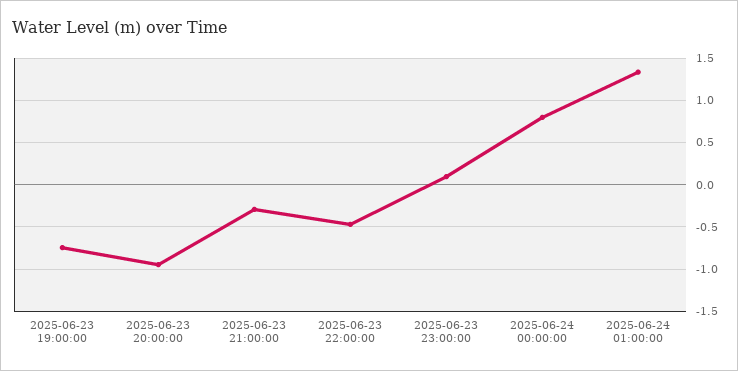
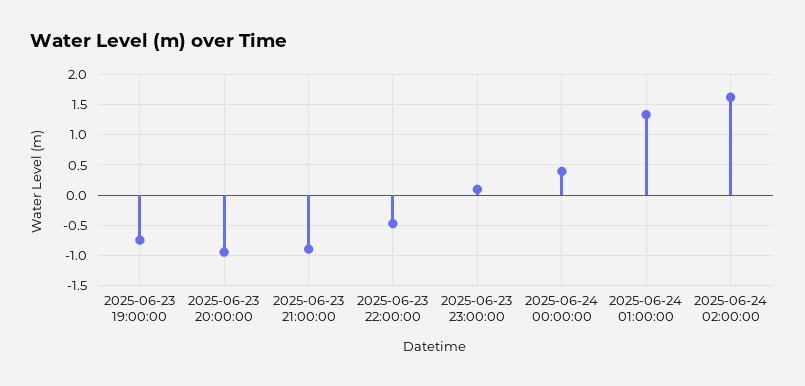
2025-06-23 21:00:00: -0.3 -> -0.9
2025-06-24 00:00:00: 0.8 -> 0.4
2025-06-24 02:00:00: none -> 1.6

